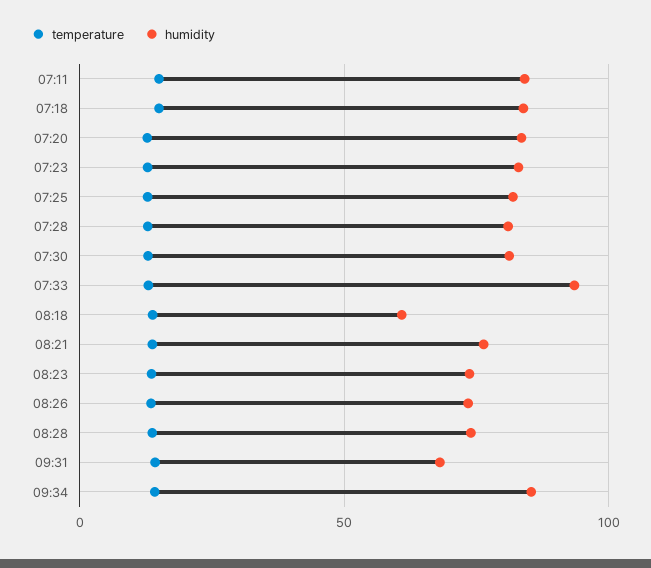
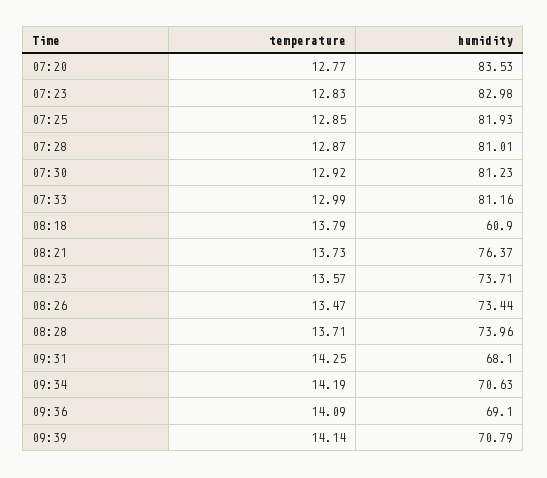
temperature, 07:11: 15 -> none
humidity, 07:11: 85 -> none
temperature, 07:18: 15 -> none
humidity, 07:18: 85 -> none
humidity, 07:33: 95 -> 81.16
humidity, 09:34: 85 -> 70.63
temperature, 09:36: none -> 14.09
humidity, 09:36: none -> 69.1
temperature, 09:39: none -> 14.14
humidity, 09:39: none -> 70.79

